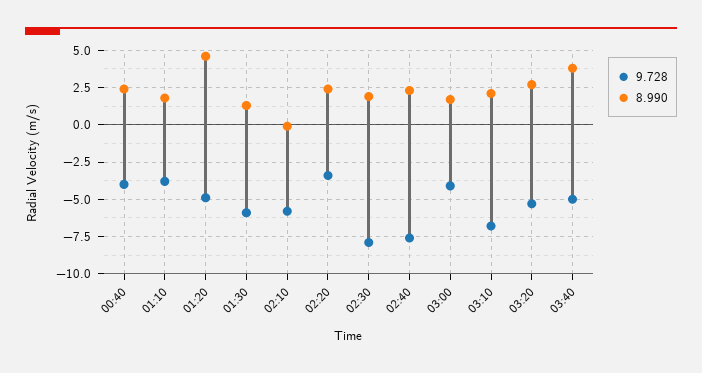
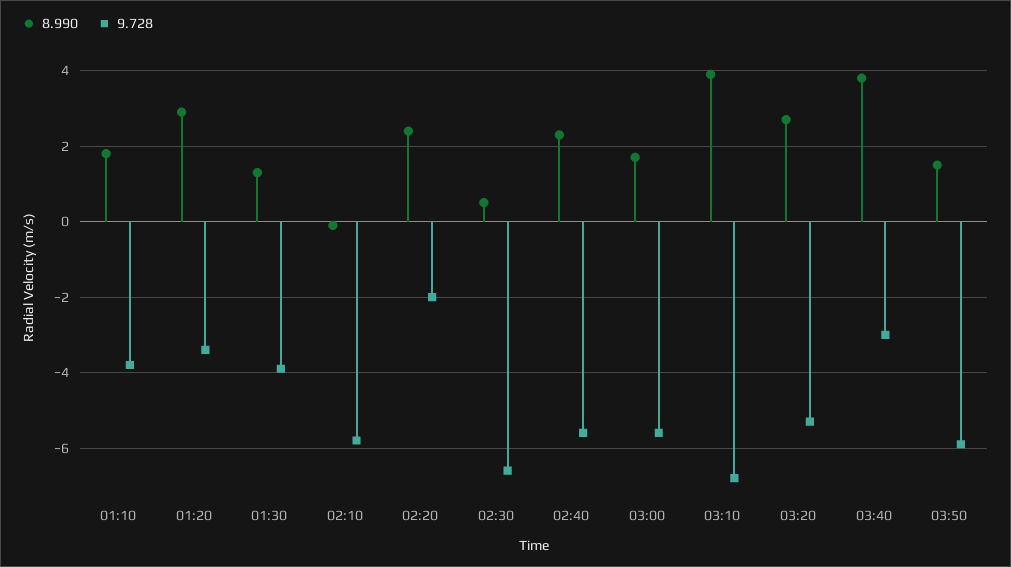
9.728, 00:40: -4 -> none
8.990, 00:40: 2.5 -> none
9.728, 01:20: -5 -> -3.5
8.990, 01:20: 4.5 -> 3
9.728, 01:30: -6 -> -4
9.728, 02:20: -3.5 -> -2
9.728, 02:30: -8 -> -6.5
8.990, 02:30: 2 -> 0.5
9.728, 02:40: -7.5 -> -5.5
9.728, 03:00: -4 -> -5.5
8.990, 03:10: 2 -> 4
9.728, 03:40: -5 -> -3
8.990, 03:50: none -> 1.5
9.728, 03:50: none -> -6

